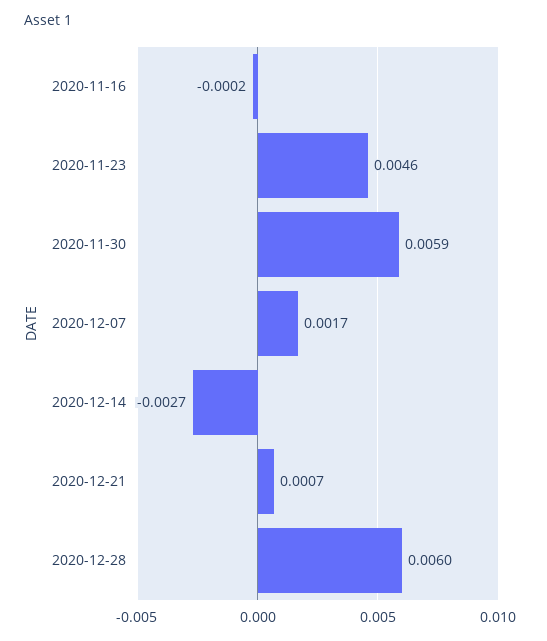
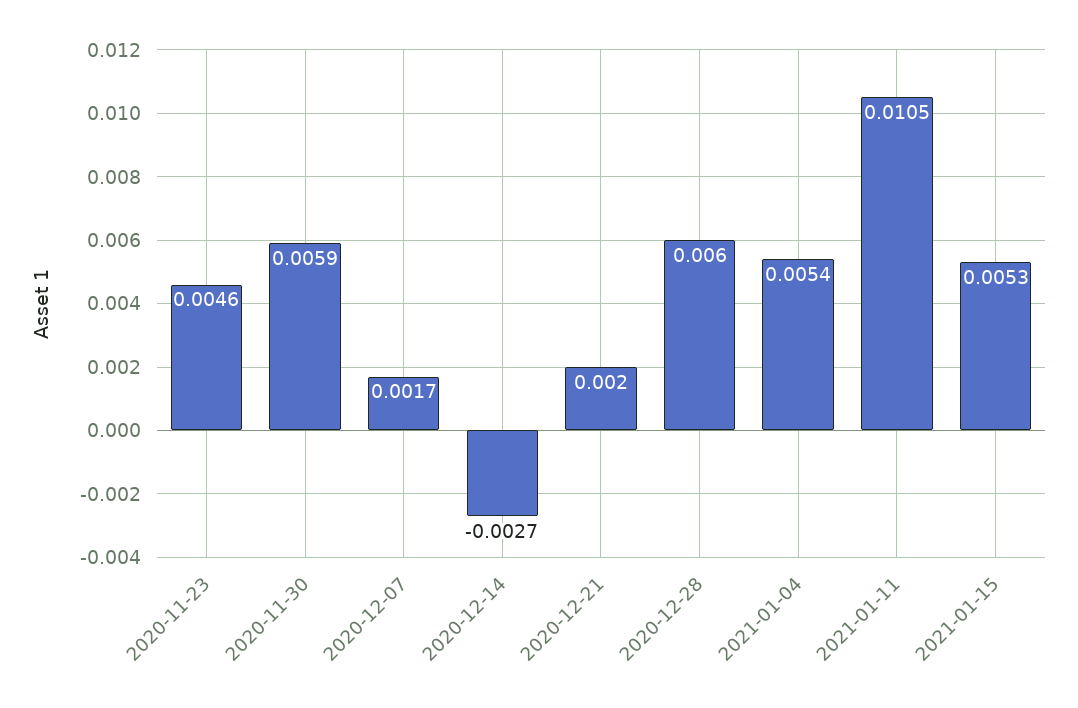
2020-11-16: -0.0002 -> none
2020-12-21: 0.0007 -> 0.002
2021-01-04: none -> 0.0054
2021-01-11: none -> 0.0105
2021-01-15: none -> 0.0053

